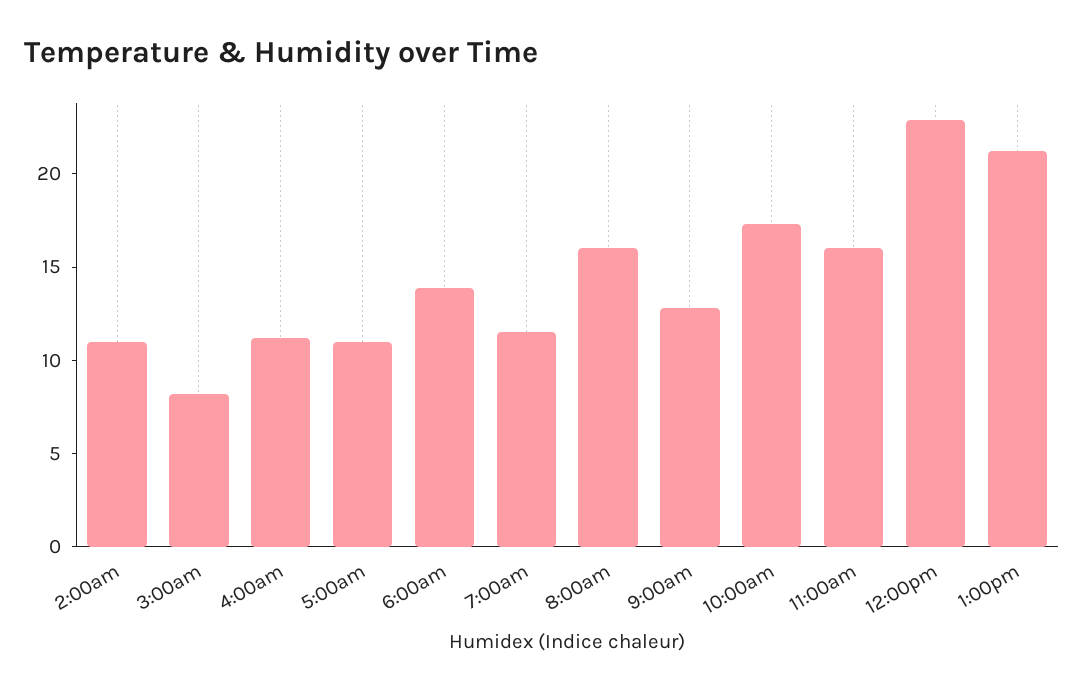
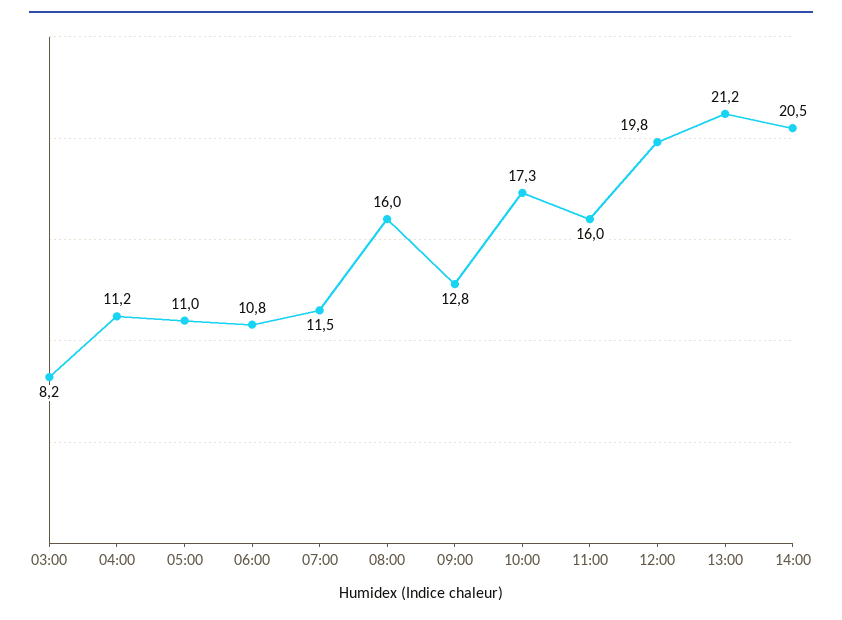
2:00am: 11 -> none
6:00am: 14 -> 10.8
12:00pm: 23 -> 19.8
14:00: none -> 20.5

